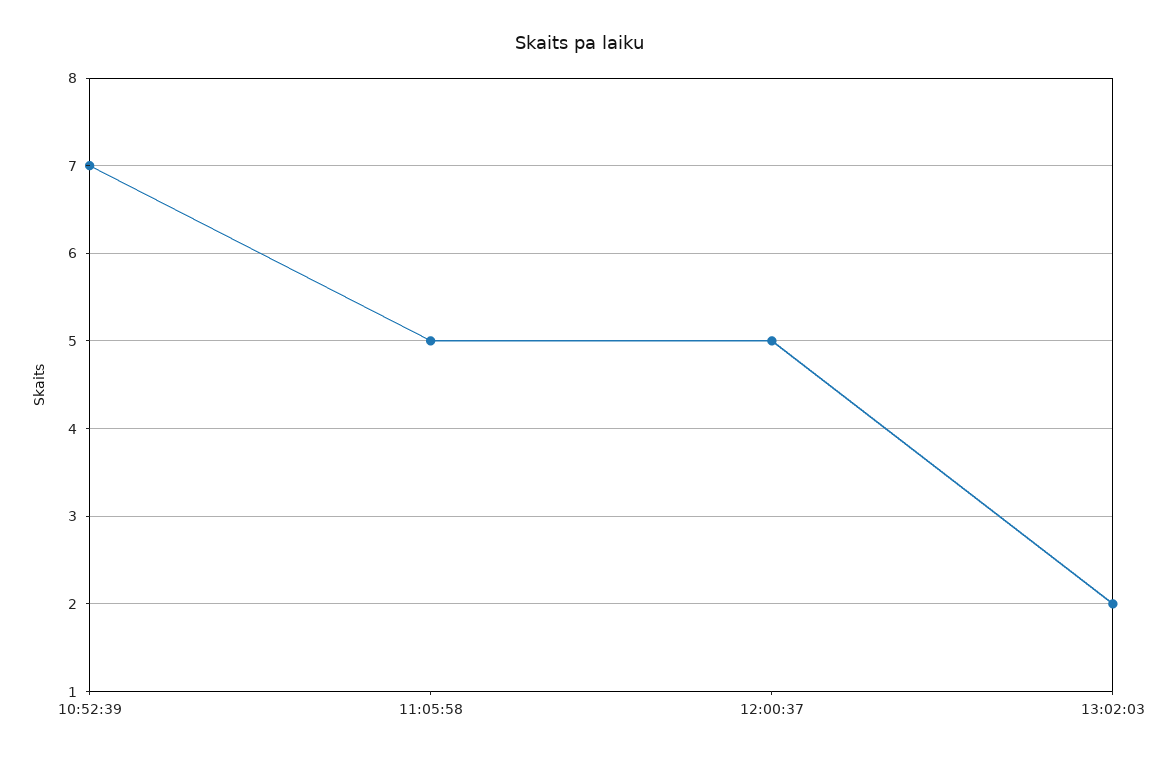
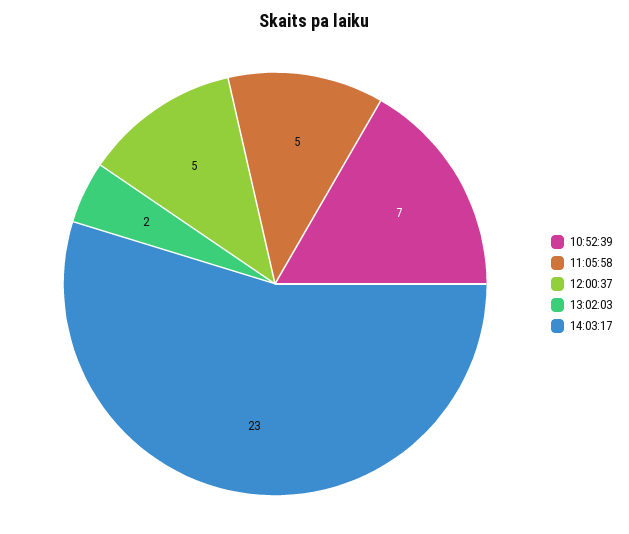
14:03:17: none -> 23

